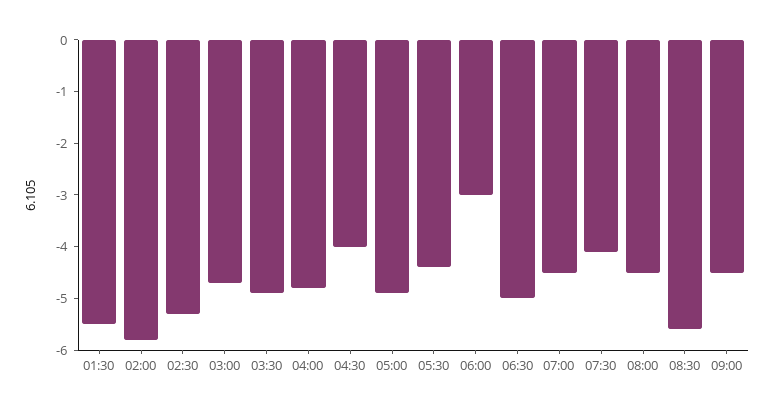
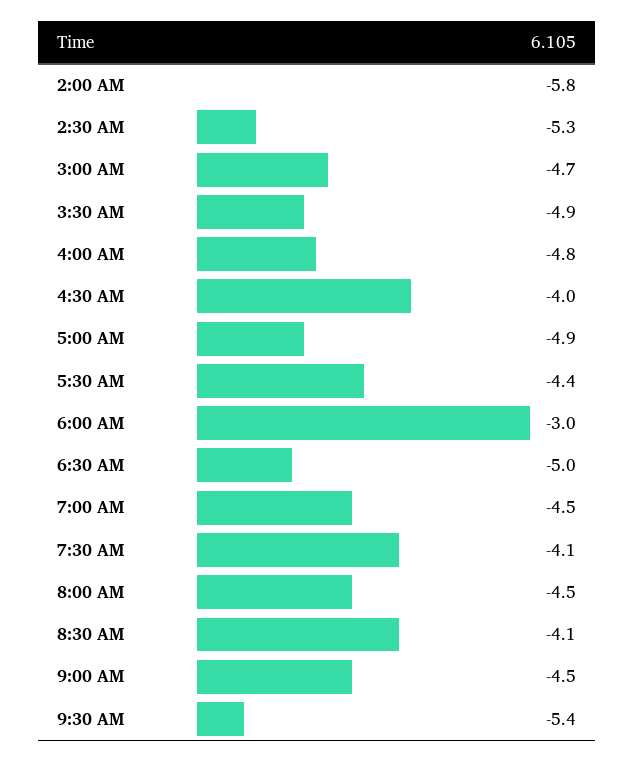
01:30: -5.5 -> none
08:30: -5.5 -> -4.1
9:30 AM: none -> -5.4

